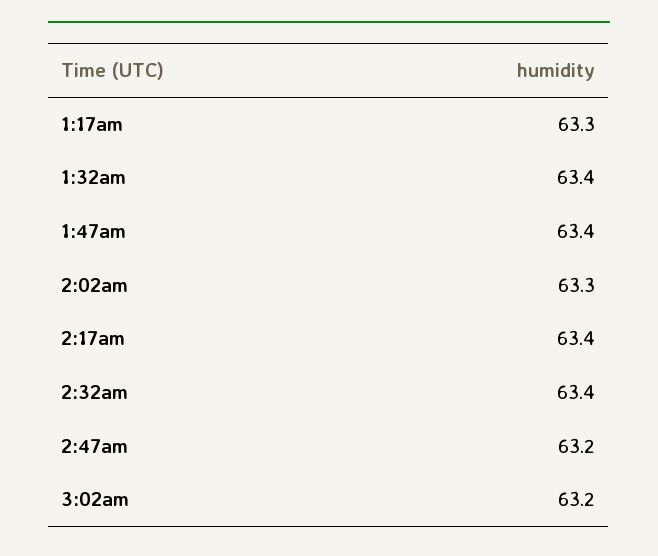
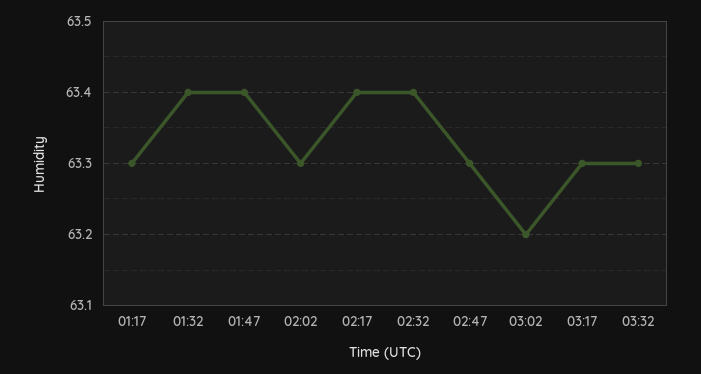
2:47am: 63.2 -> 63.3
03:17: none -> 63.3
03:32: none -> 63.3

